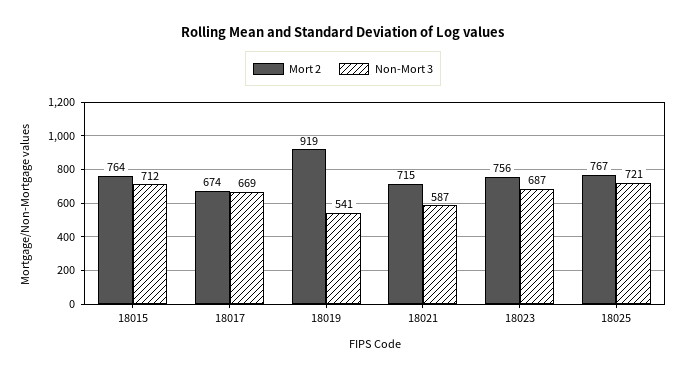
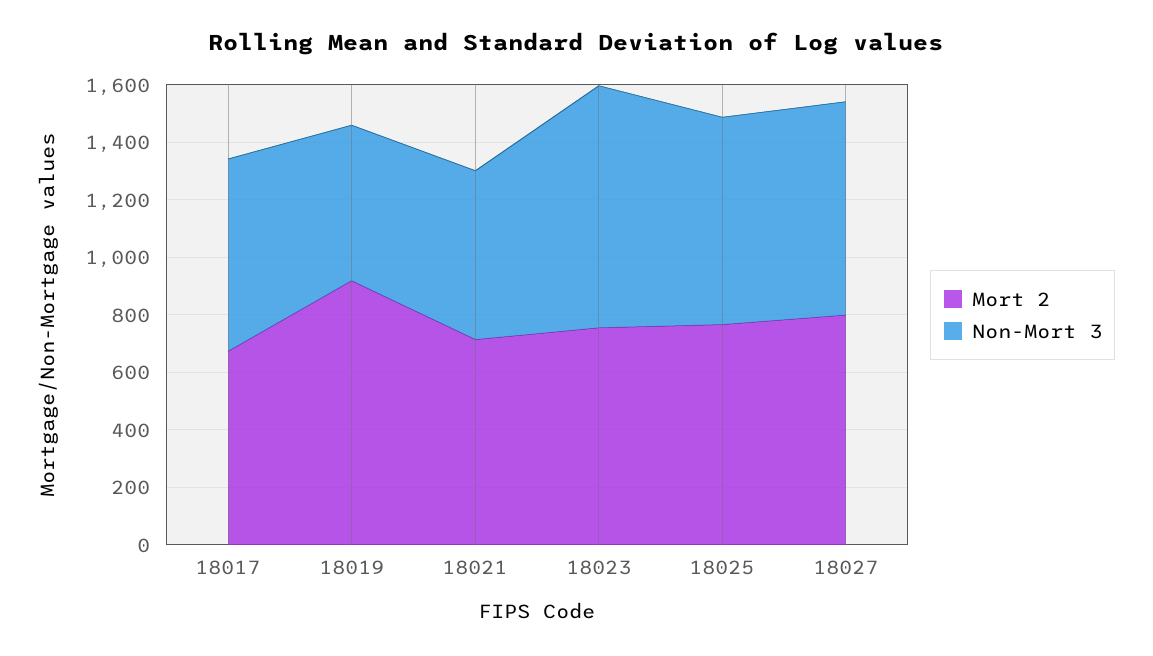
Mort 2, 18015: 764 -> none
Non-Mort 3, 18015: 712 -> none
Non-Mort 3, 18023: 687 -> 850
Mort 2, 18027: none -> 800
Non-Mort 3, 18027: none -> 750

